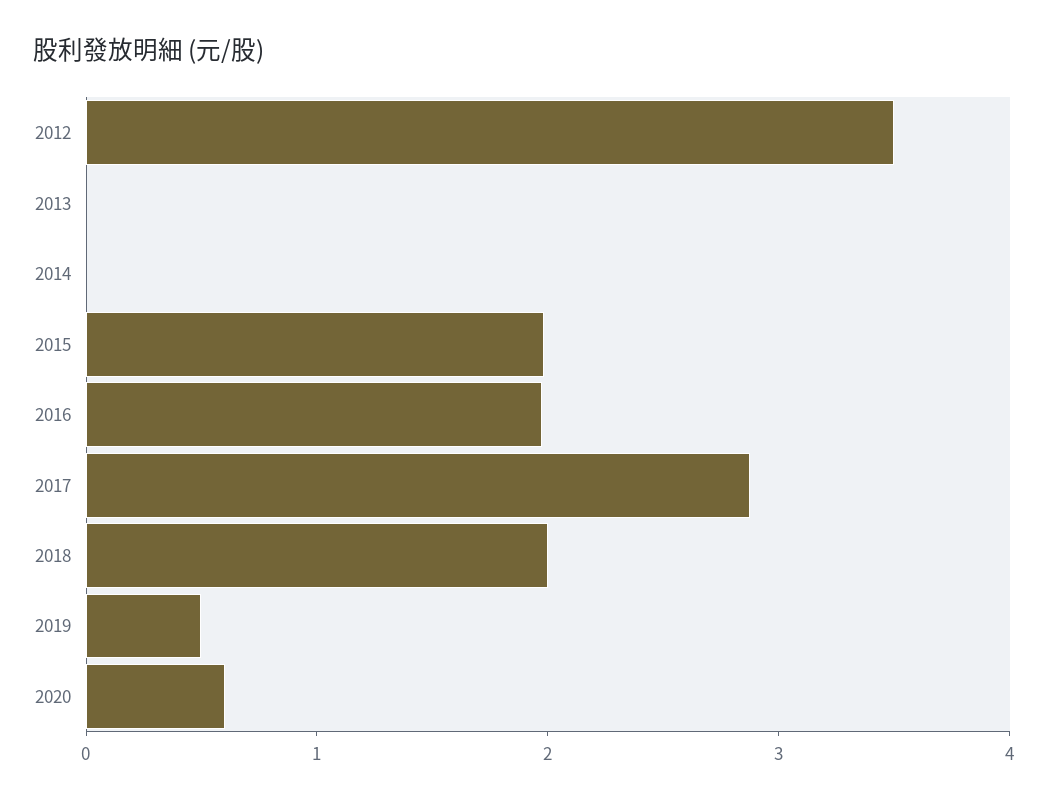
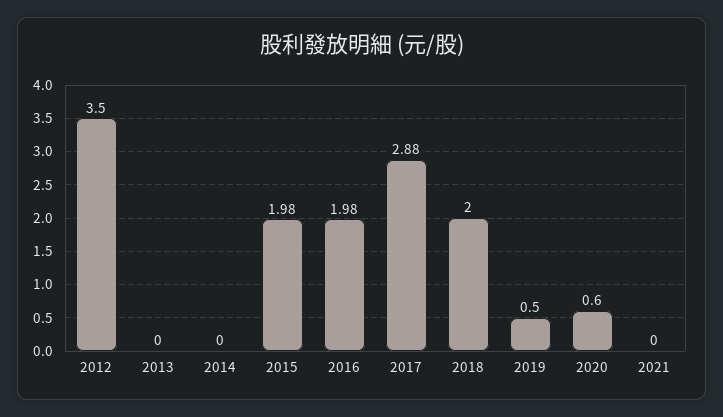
2021: none -> 0

